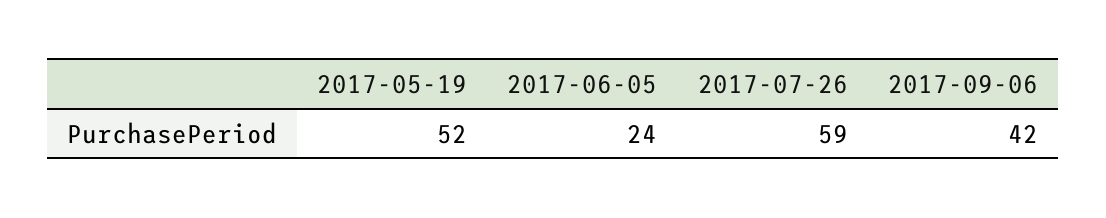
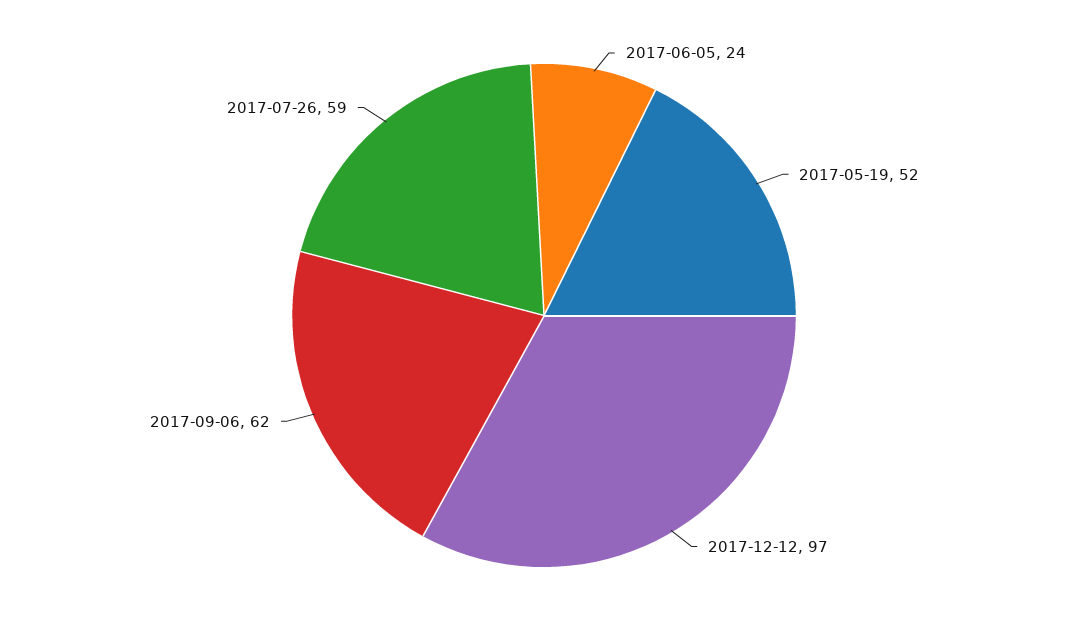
2017-09-06: 42 -> 62
2017-12-12: none -> 97

